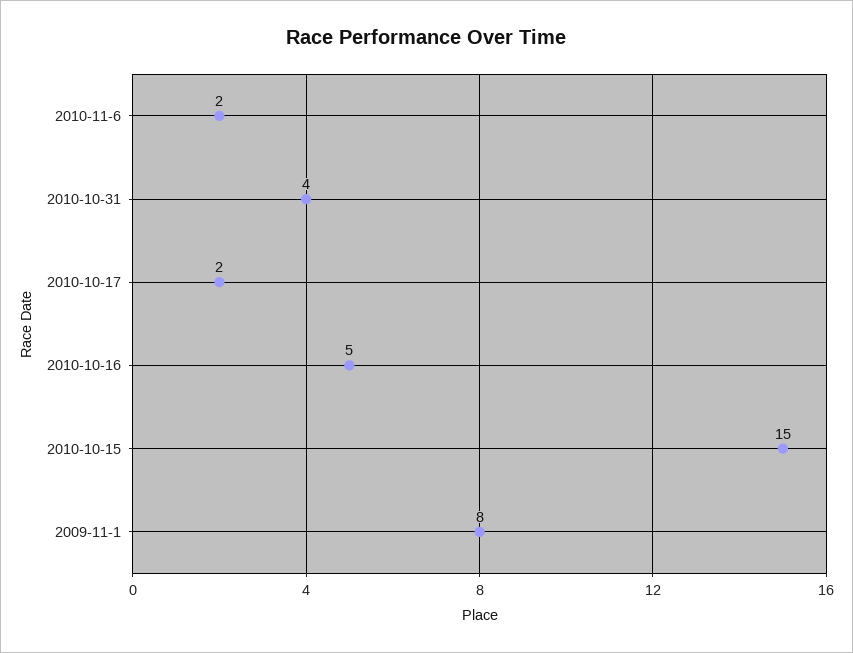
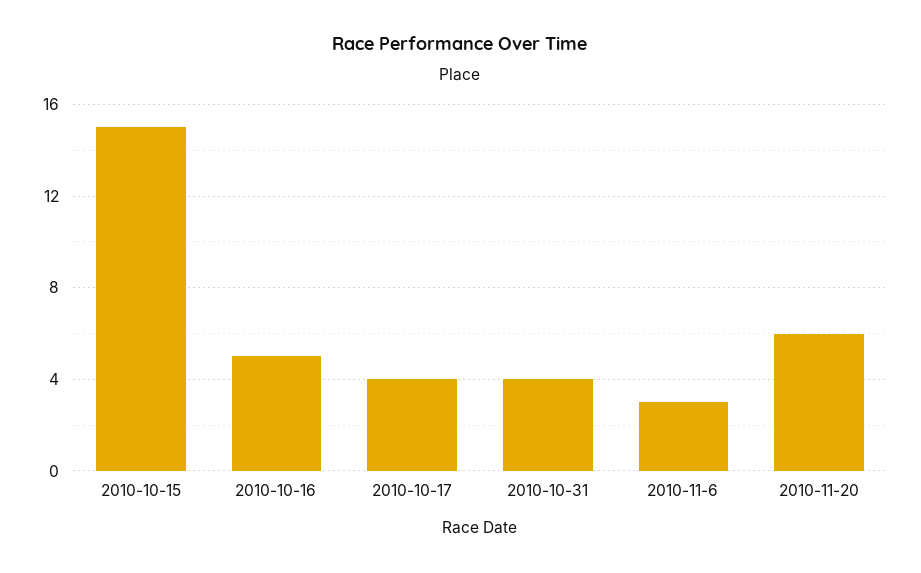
2010-11-6: 2 -> 3
2010-10-17: 2 -> 4
2009-11-1: 8 -> none
2010-11-20: none -> 6

